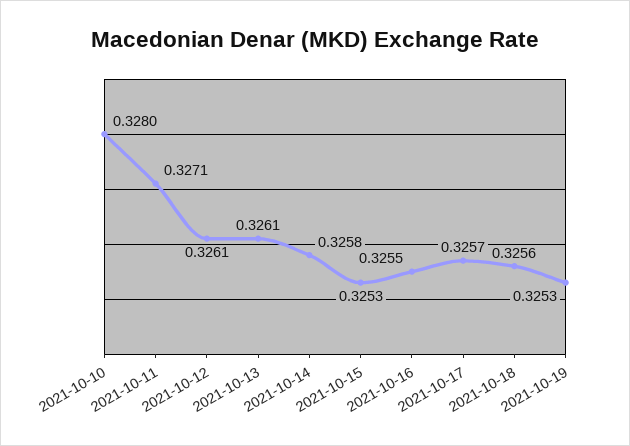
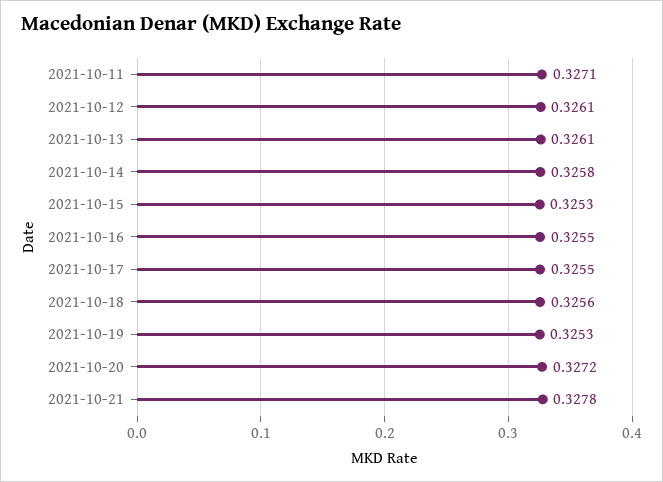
2021-10-10: 0.328 -> none
2021-10-17: 0.3257 -> 0.3255
2021-10-20: none -> 0.3272
2021-10-21: none -> 0.3278

